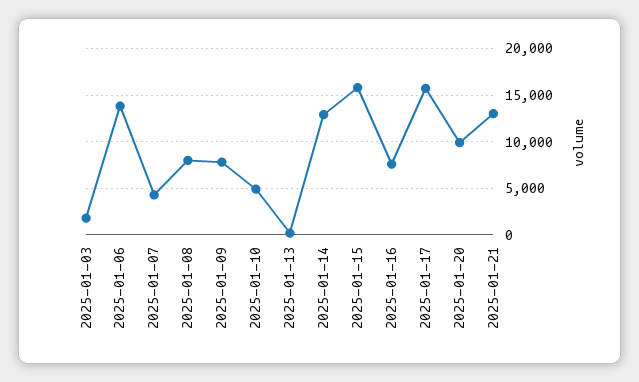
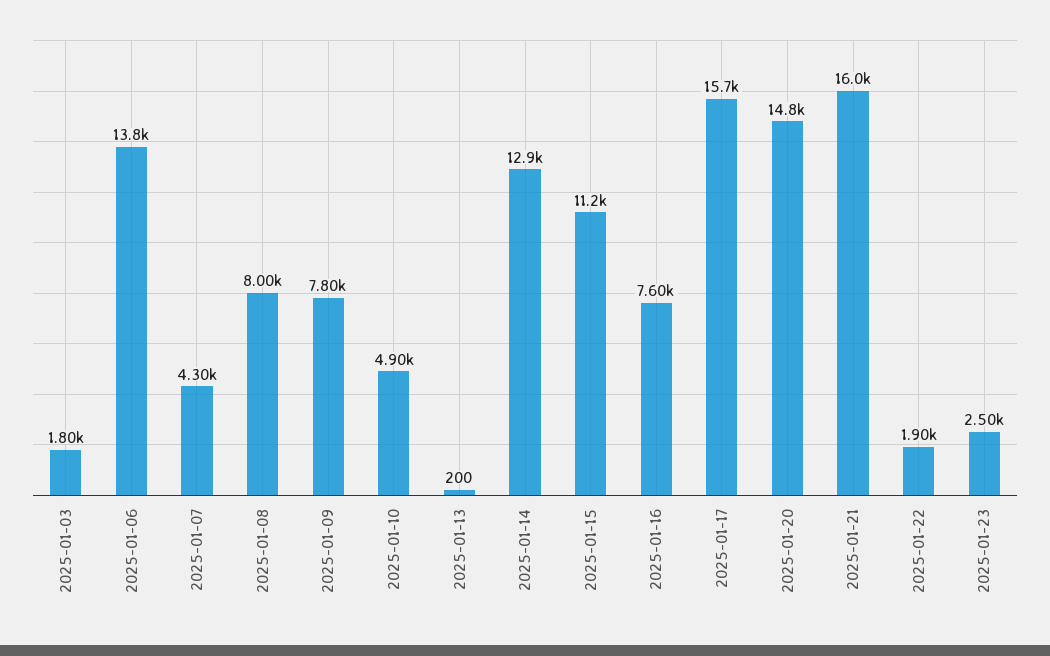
2025-01-15: 16000 -> 11200
2025-01-20: 10000 -> 14800
2025-01-21: 13000 -> 16000
2025-01-22: none -> 1900
2025-01-23: none -> 2500

